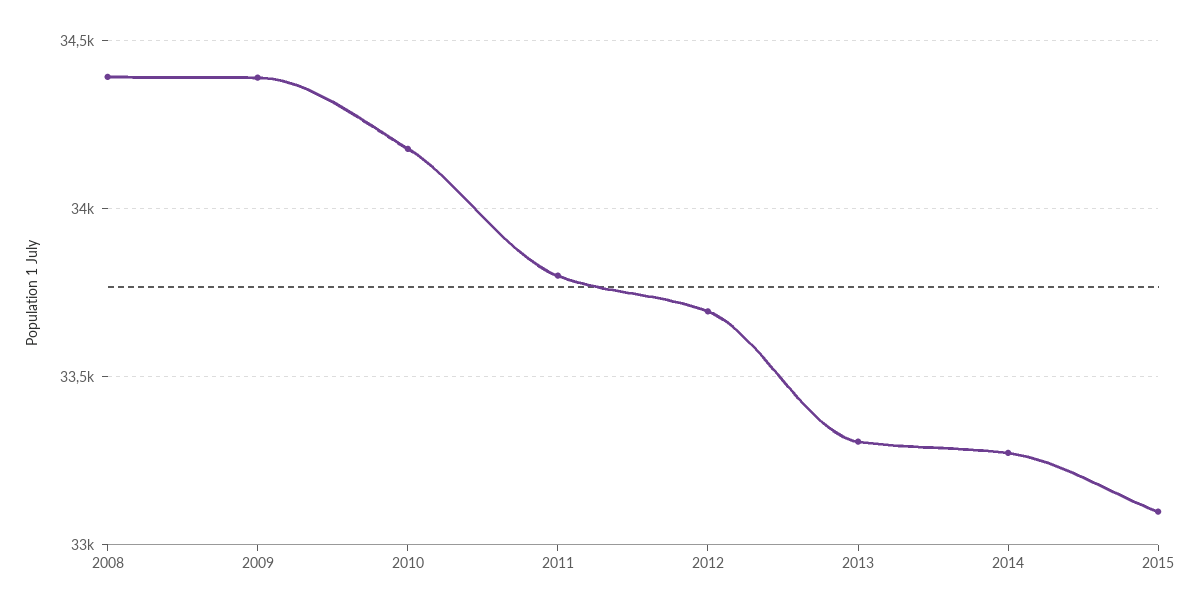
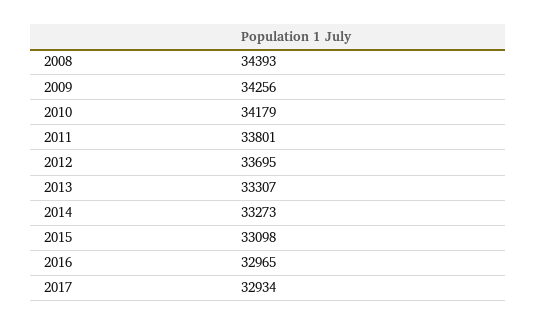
2009: 34400 -> 34256
2016: none -> 32965
2017: none -> 32934

